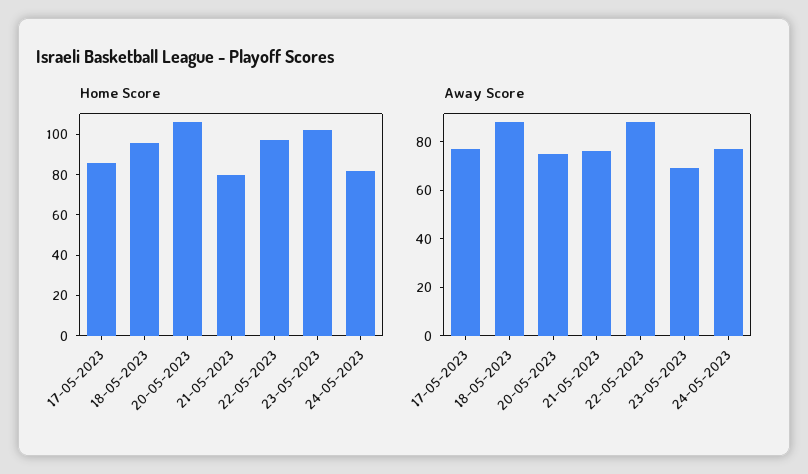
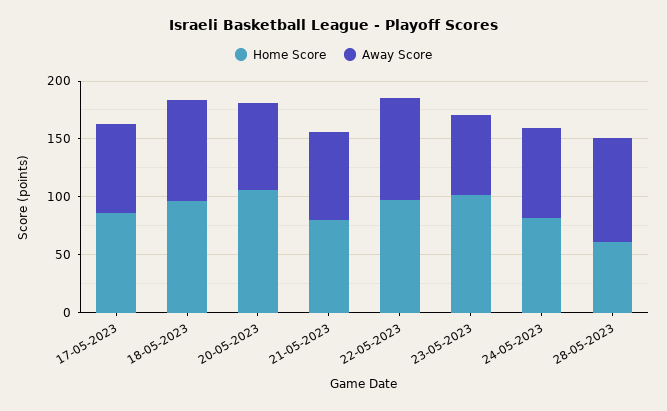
Home Score, 28-05-2023: none -> 60
Away Score, 28-05-2023: none -> 90

